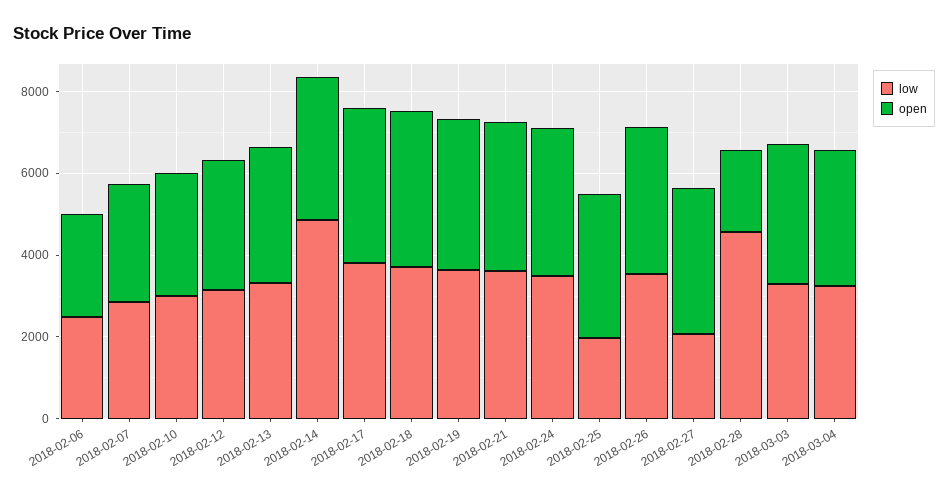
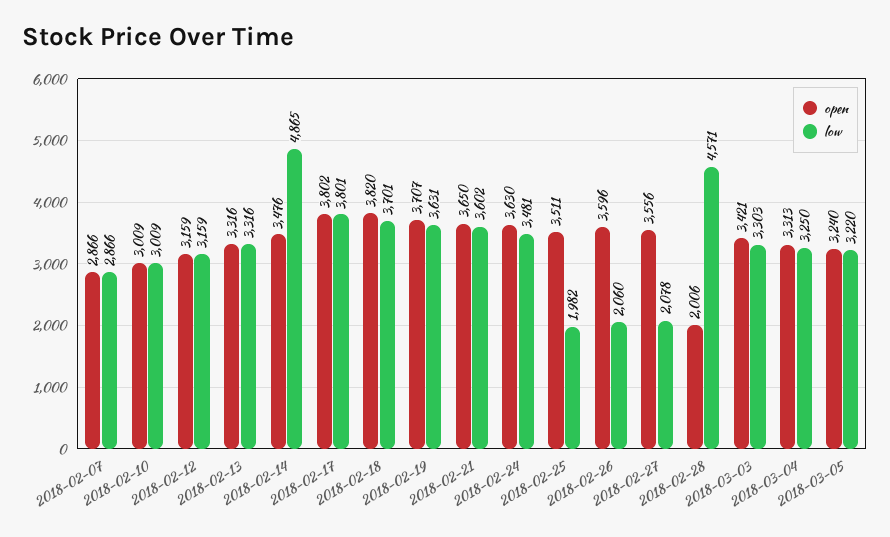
low, 2018-02-06: 2500 -> none
open, 2018-02-06: 2500 -> none
low, 2018-02-26: 3500 -> 2060
open, 2018-03-05: none -> 3240
low, 2018-03-05: none -> 3220

